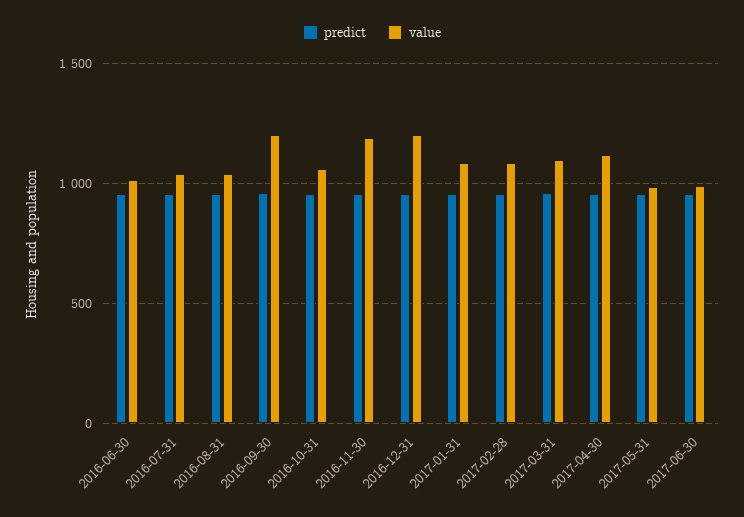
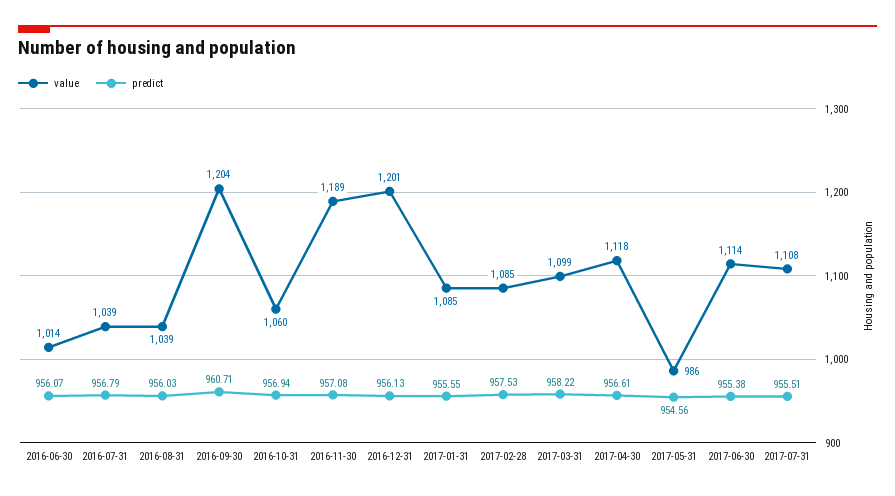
value, 2017-06-30: 1000 -> 1114
value, 2017-07-31: none -> 1108
predict, 2017-07-31: none -> 955.51

